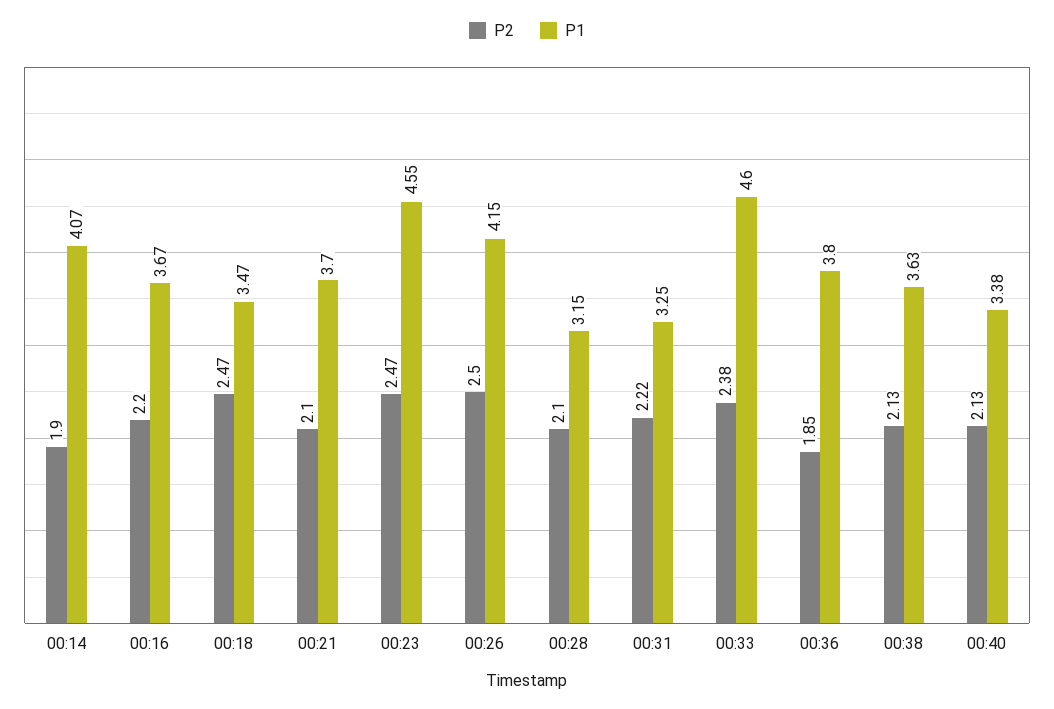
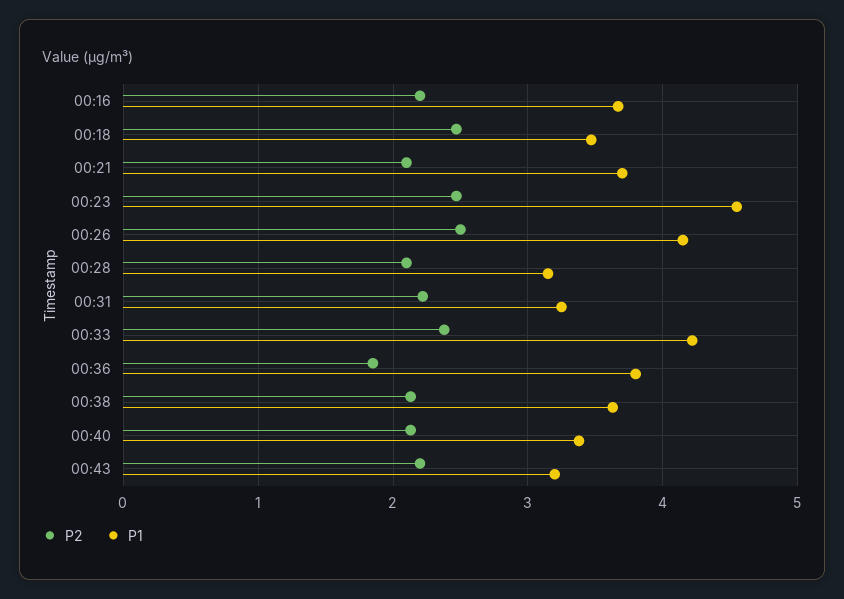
P2, 00:14: 1.9 -> none
P1, 00:14: 4.07 -> none
P1, 00:33: 4.6 -> 4.2
P2, 00:43: none -> 2.2
P1, 00:43: none -> 3.2

